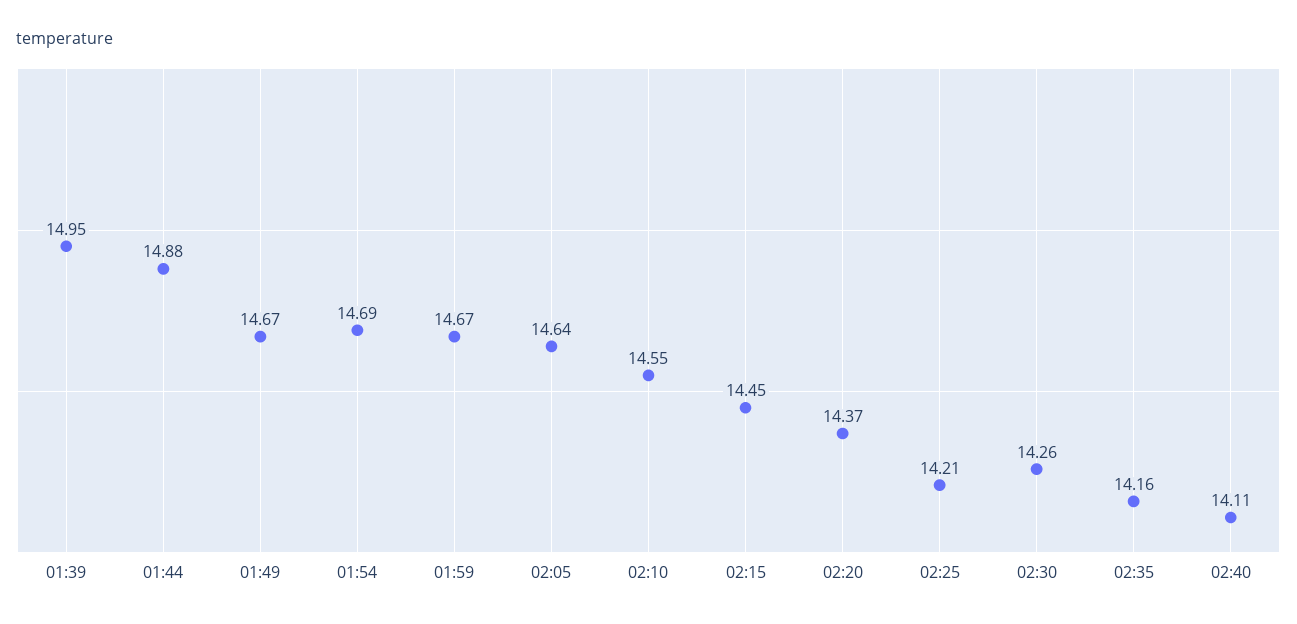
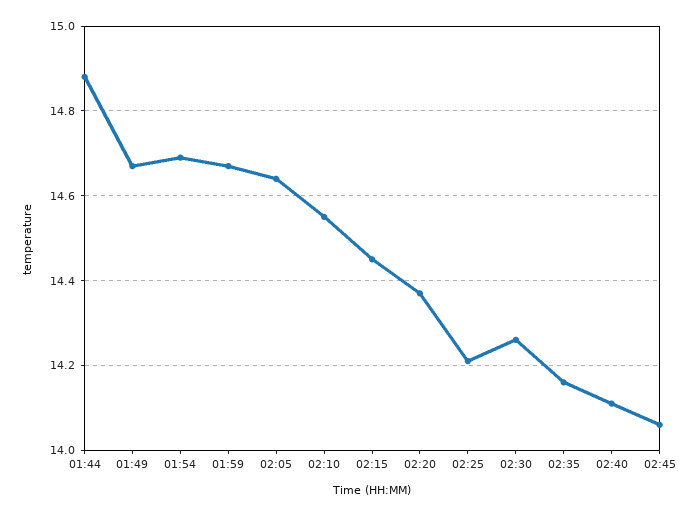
01:39: 14.95 -> none
02:45: none -> 14.05

